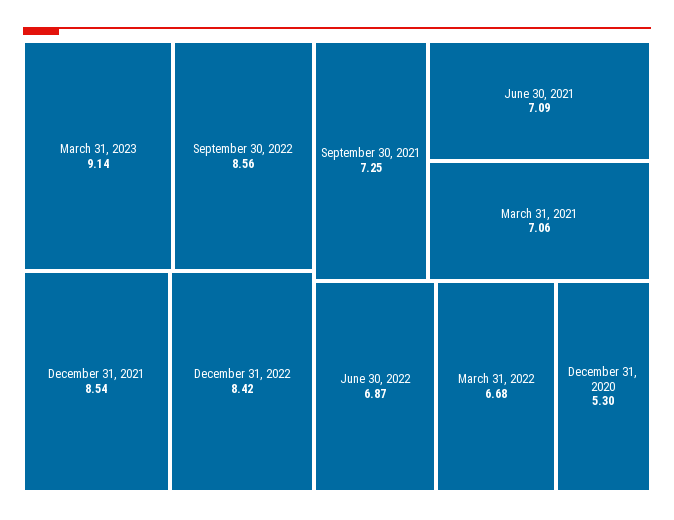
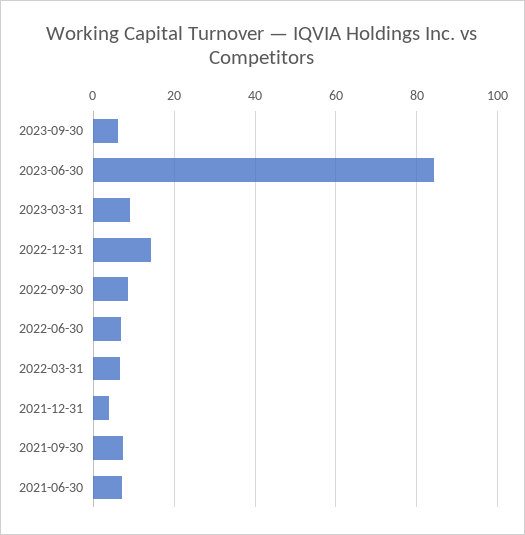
December 31, 2021: 8.54 -> 4
December 31, 2022: 8.42 -> 14
March 31, 2021: 7.06 -> none
December 31, 2020: 5.3 -> none
2023-09-30: none -> 6
2023-06-30: none -> 84

